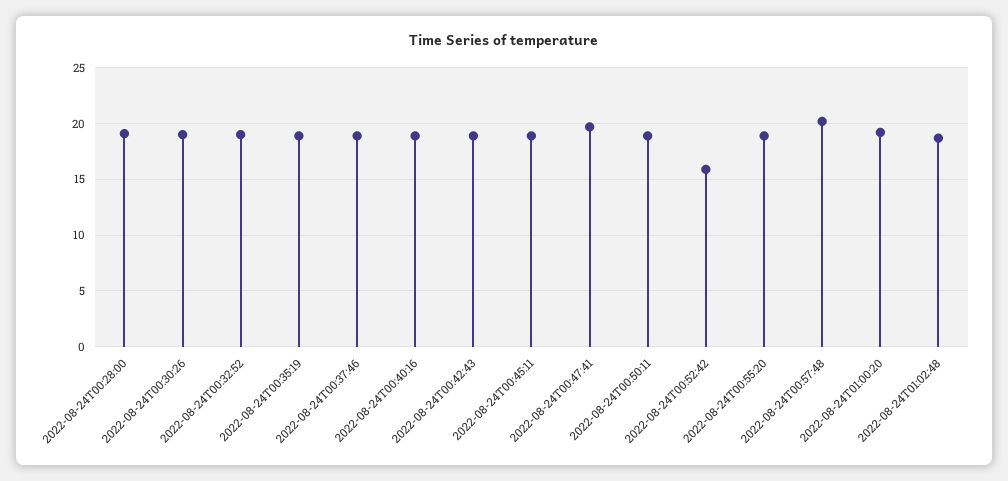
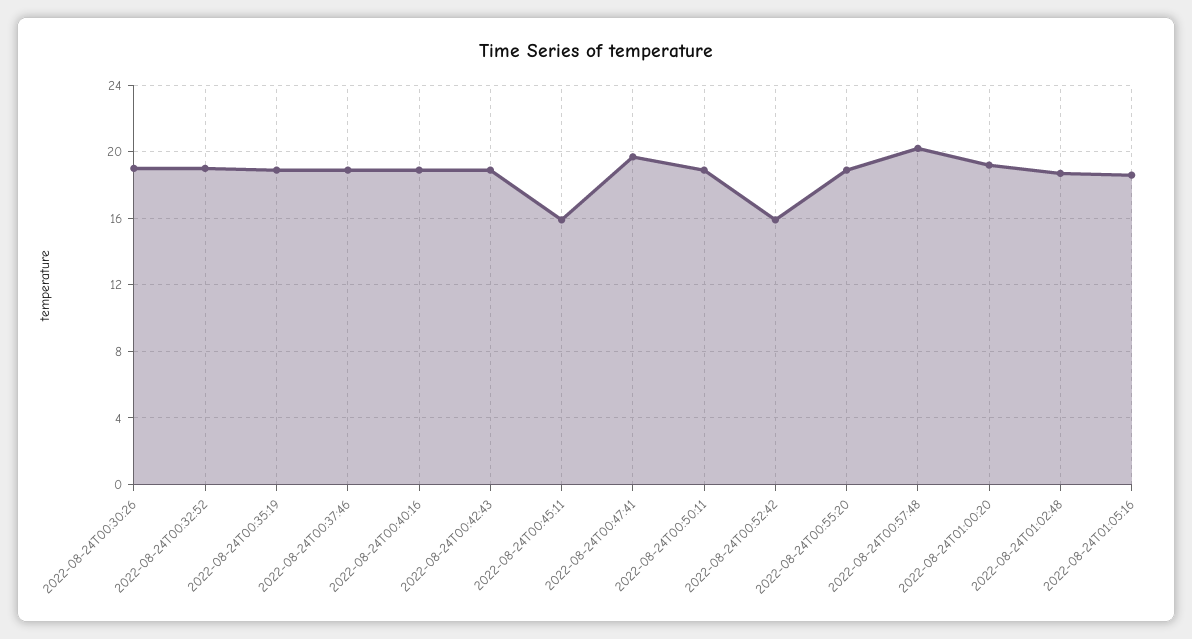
2022-08-24T00:28:00: 19 -> none
2022-08-24T00:45:11: 19 -> 16
2022-08-24T01:05:16: none -> 18.5

